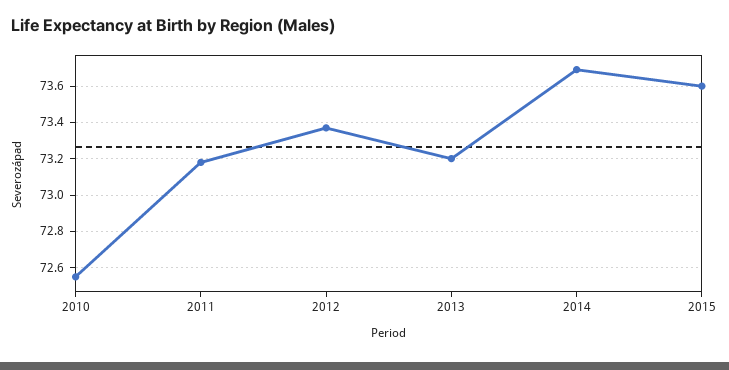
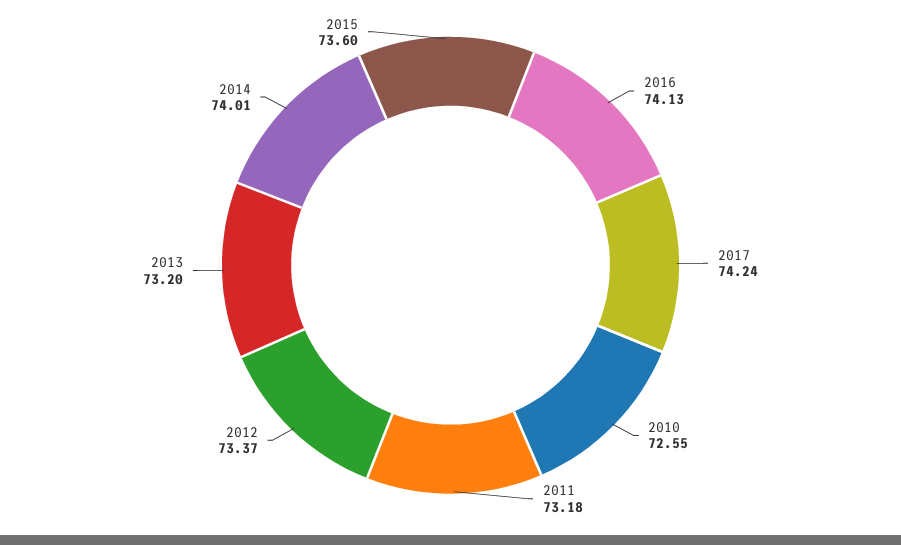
2014: 73.7 -> 74.01
2016: none -> 74.13
2017: none -> 74.24

